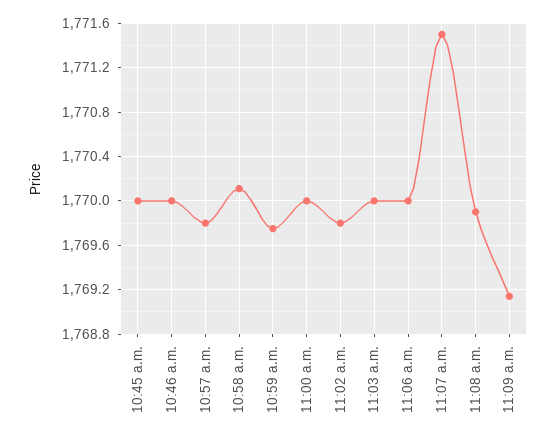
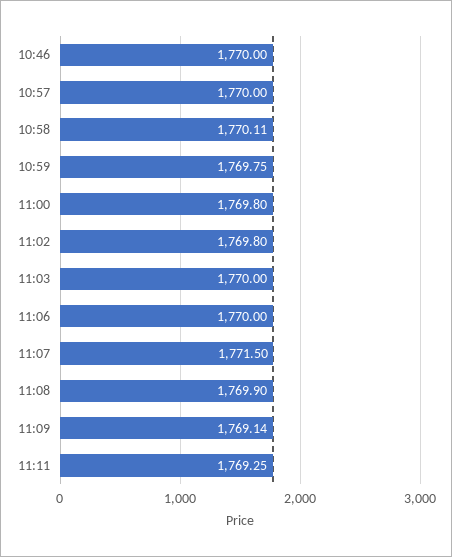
10:45 a.m.: 1770 -> none
10:57 a.m.: 1769.8 -> 1770
11:00 a.m.: 1770 -> 1769.8
11:11: none -> 1769.25

